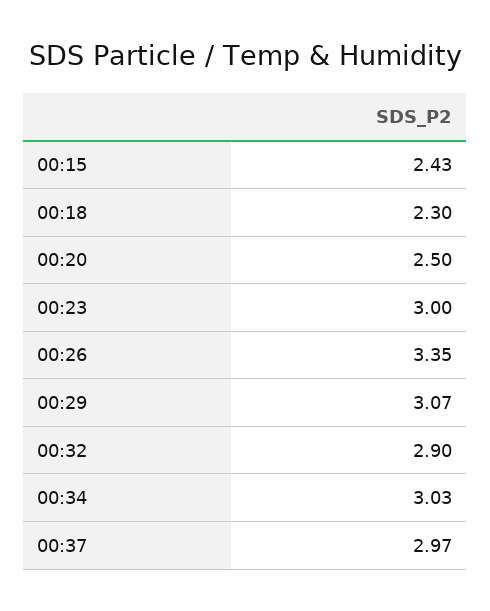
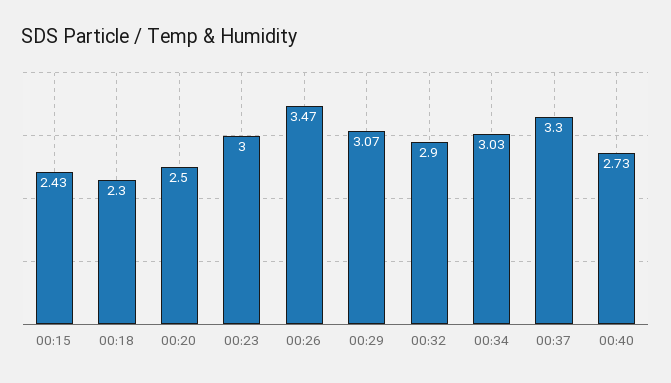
00:26: 3.35 -> 3.47
00:37: 2.97 -> 3.3
00:40: none -> 2.73

